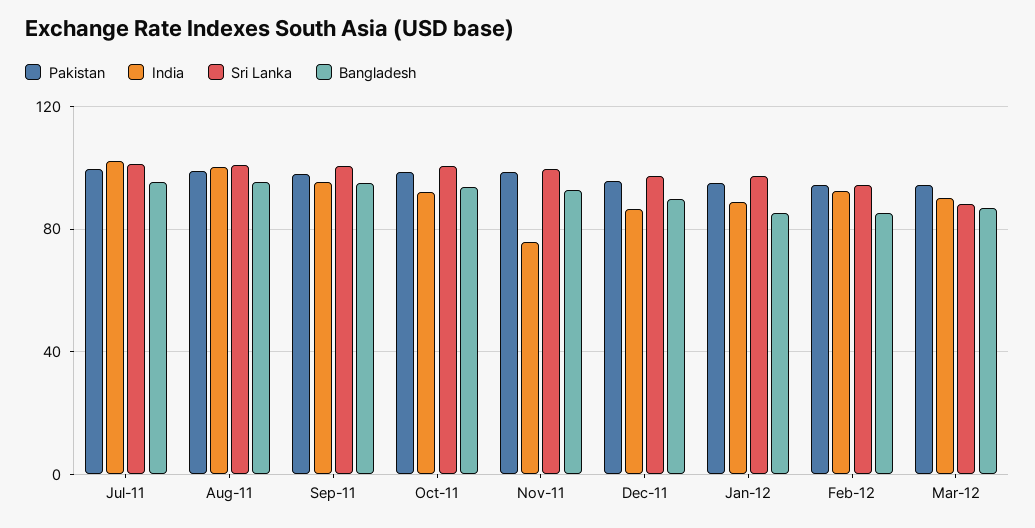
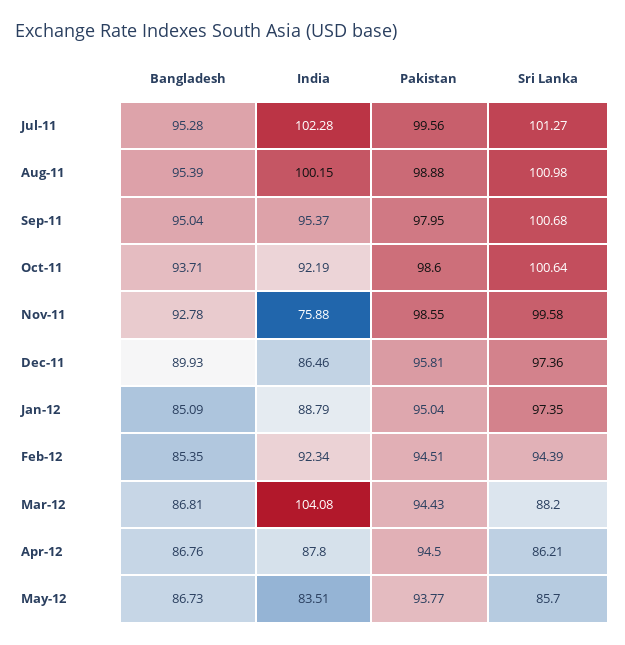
India, Mar-12: 90 -> 104.08
Bangladesh, Apr-12: none -> 86.76
India, Apr-12: none -> 87.8
Pakistan, Apr-12: none -> 94.5
Sri Lanka, Apr-12: none -> 86.21
Bangladesh, May-12: none -> 86.73
India, May-12: none -> 83.51
Pakistan, May-12: none -> 93.77
Sri Lanka, May-12: none -> 85.7

